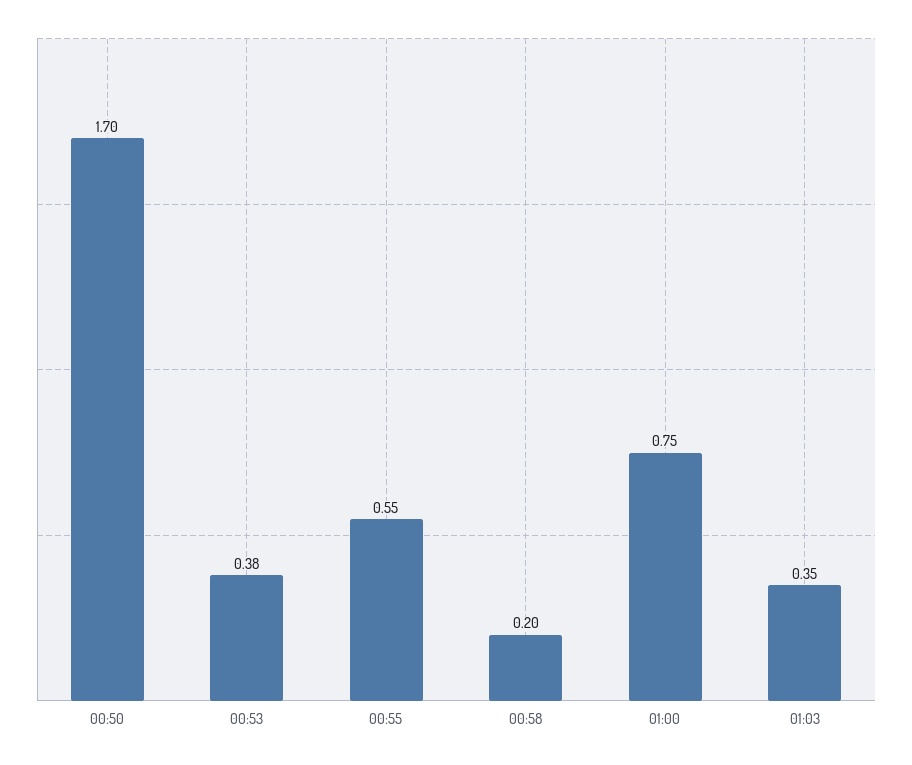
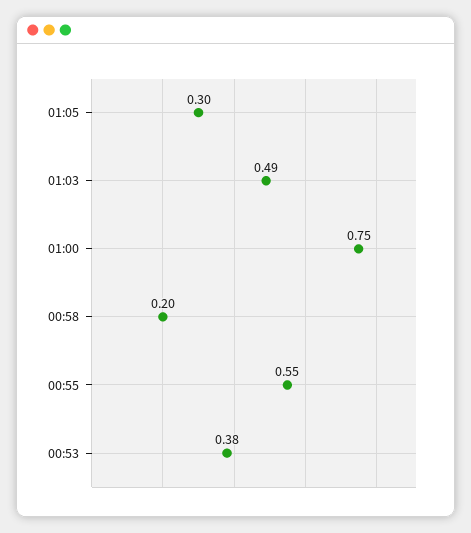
00:50: 1.7 -> none
01:03: 0.35 -> 0.49
01:05: none -> 0.3

